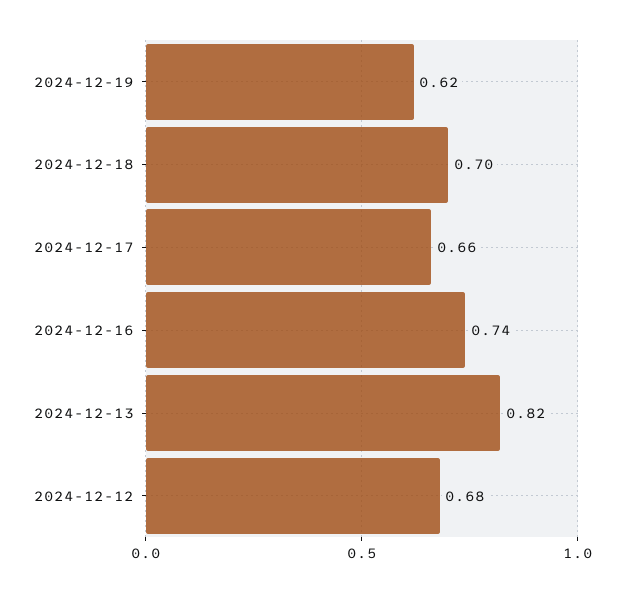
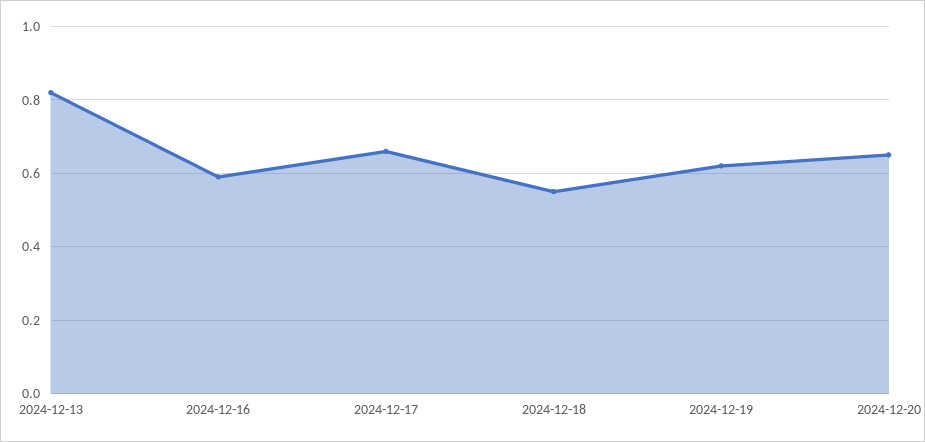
2024-12-18: 0.7 -> 0.55
2024-12-16: 0.74 -> 0.6
2024-12-12: 0.68 -> none
2024-12-20: none -> 0.65

